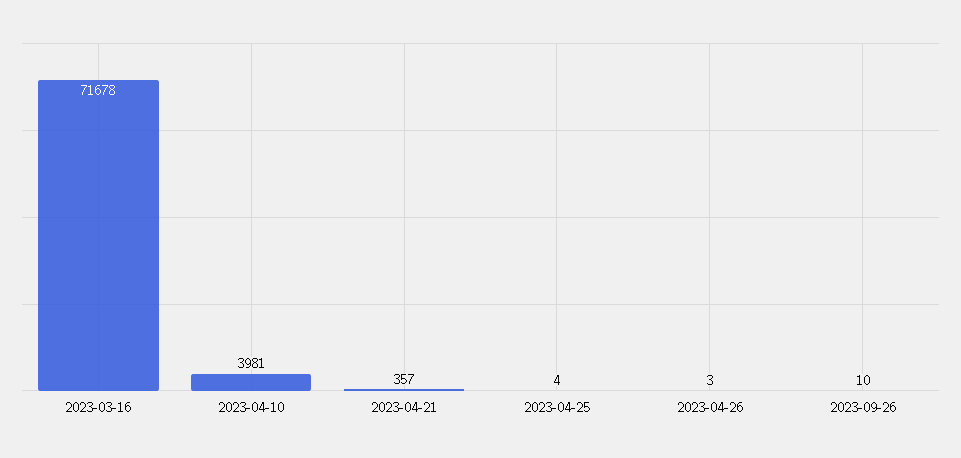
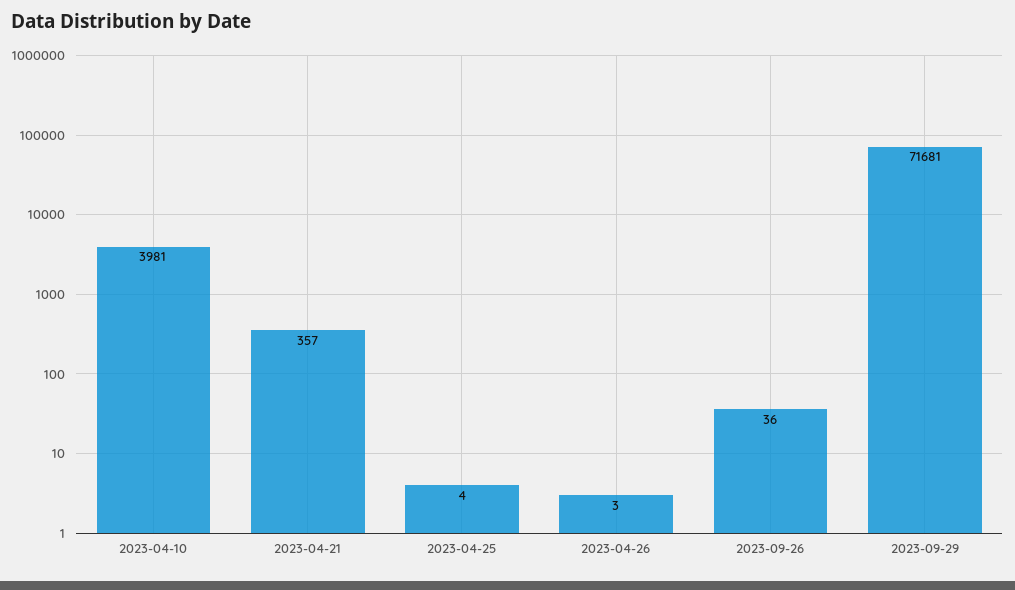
2023-03-16: 71678 -> none
2023-09-26: 10 -> 36
2023-09-29: none -> 71681

